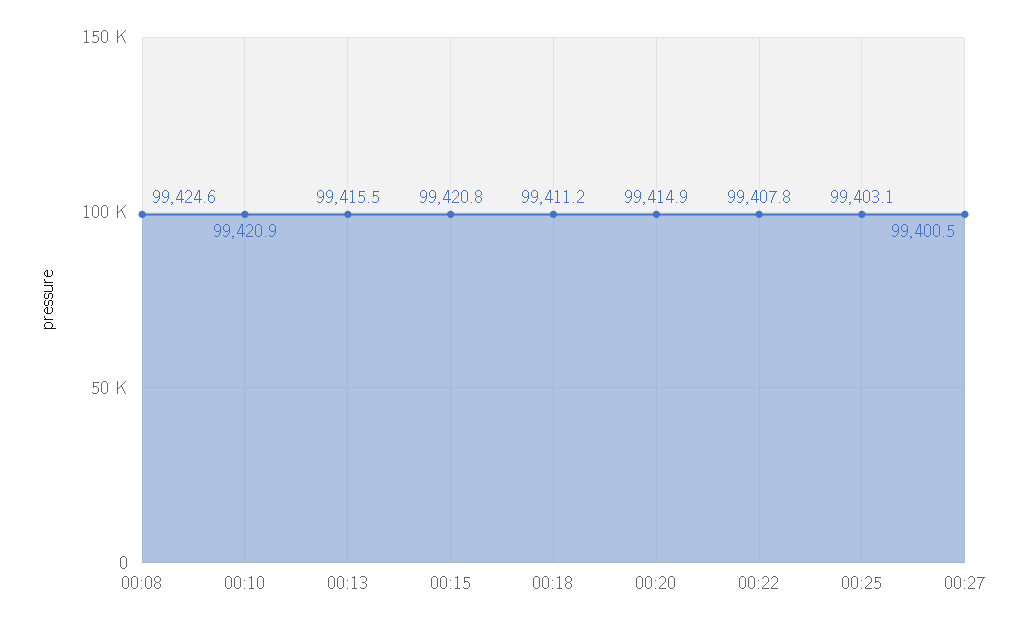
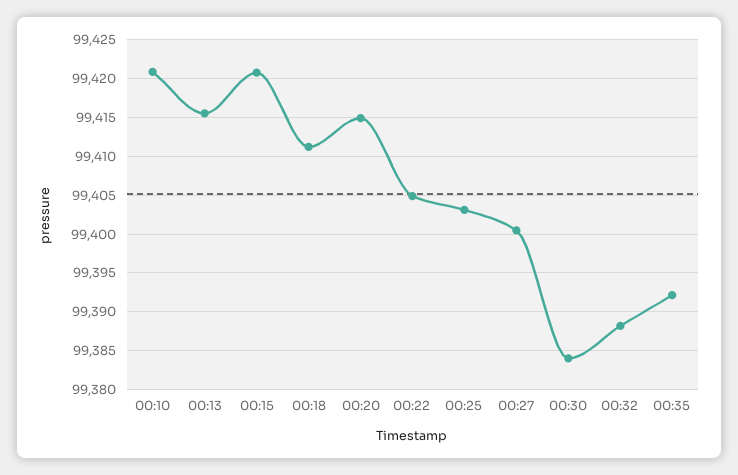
00:08: 99424.6 -> none
00:22: 99407.8 -> 99405
00:30: none -> 99384
00:32: none -> 99388
00:35: none -> 99392

